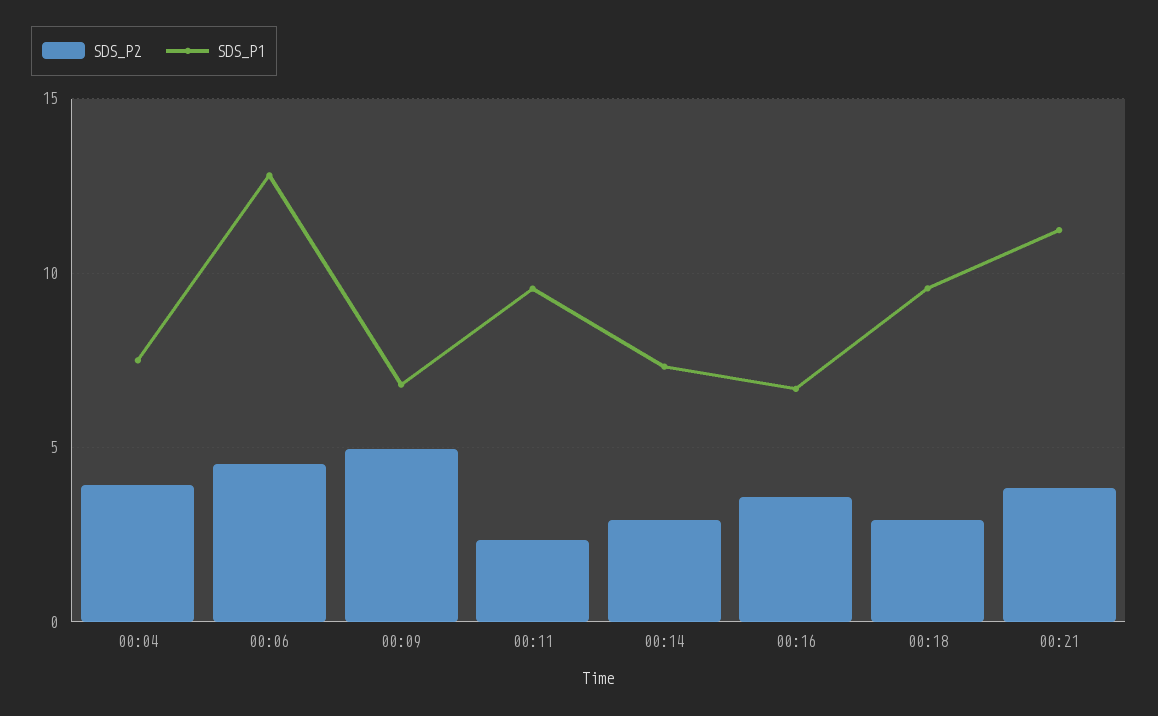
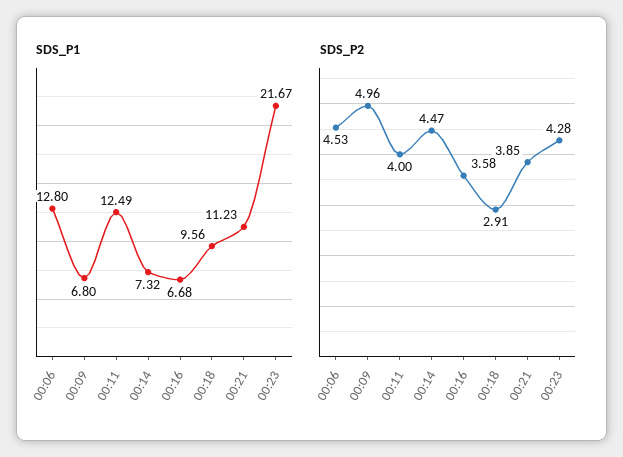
SDS_P2, 00:04: 4 -> none
SDS_P1, 00:04: 7.5 -> none
SDS_P2, 00:11: 2.5 -> 4
SDS_P1, 00:11: 9.5 -> 12.49
SDS_P2, 00:14: 3 -> 4.47
SDS_P1, 00:23: none -> 21.67
SDS_P2, 00:23: none -> 4.28

